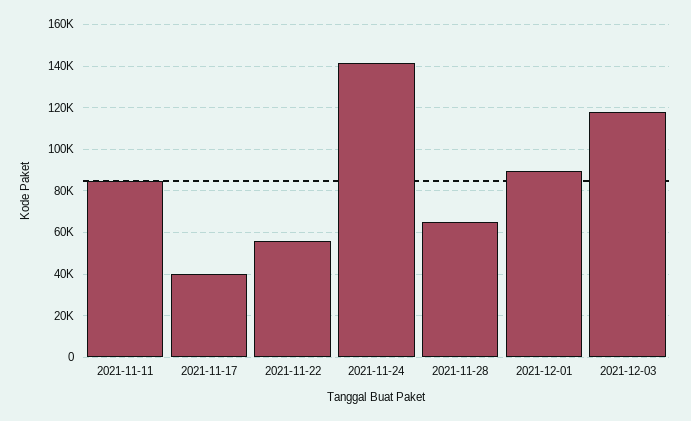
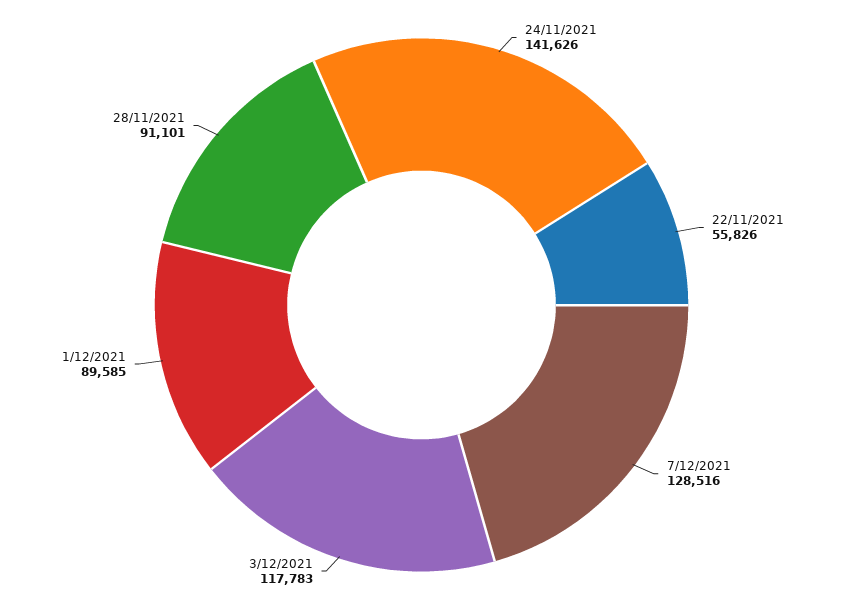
2021-11-11: 85000 -> none
2021-11-17: 40000 -> none
2021-11-28: 65000 -> 91101
7/12/2021: none -> 128516

